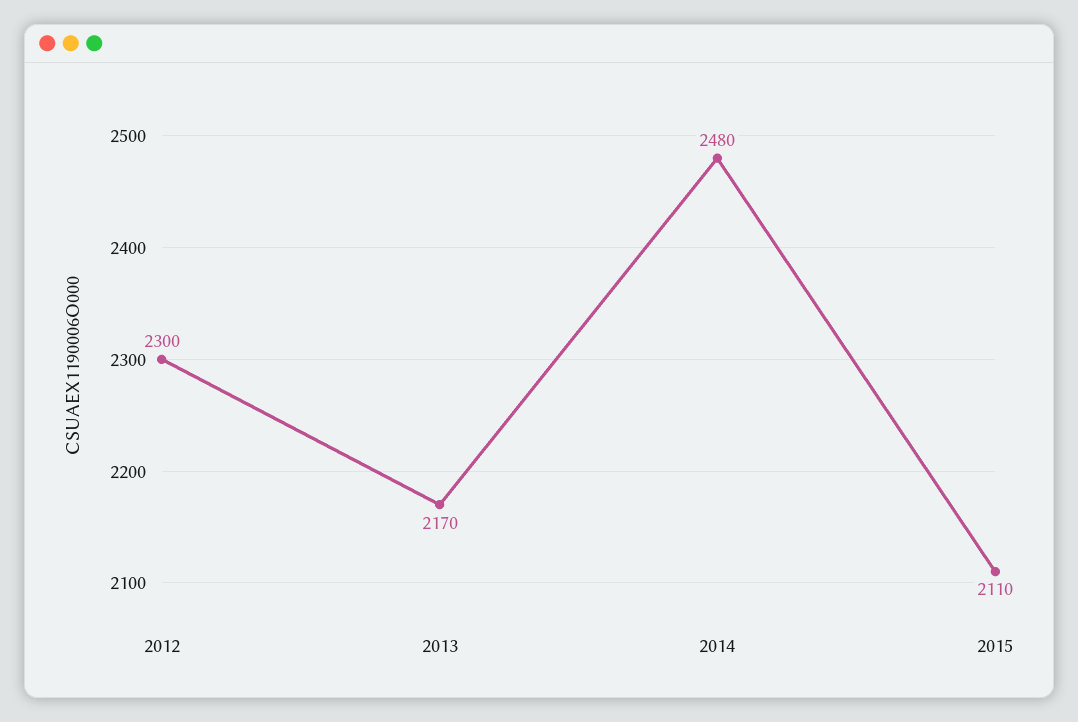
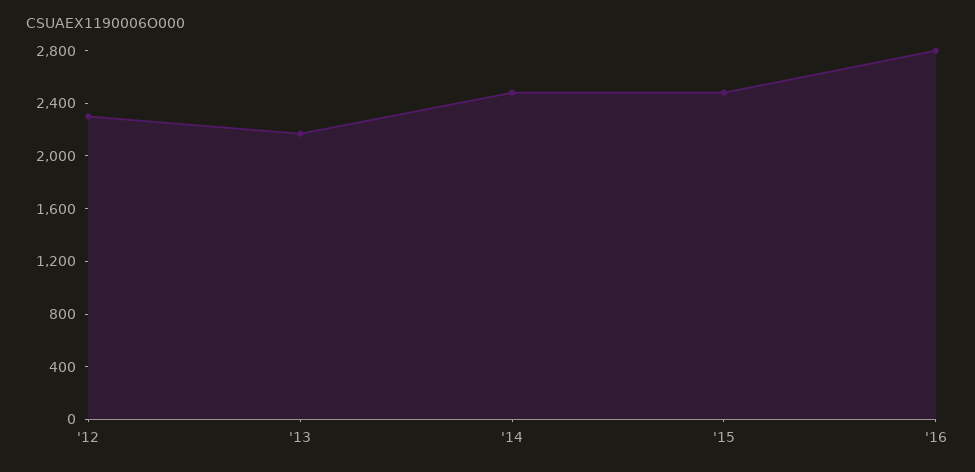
2015: 2110 -> 2500
'16: none -> 2800

